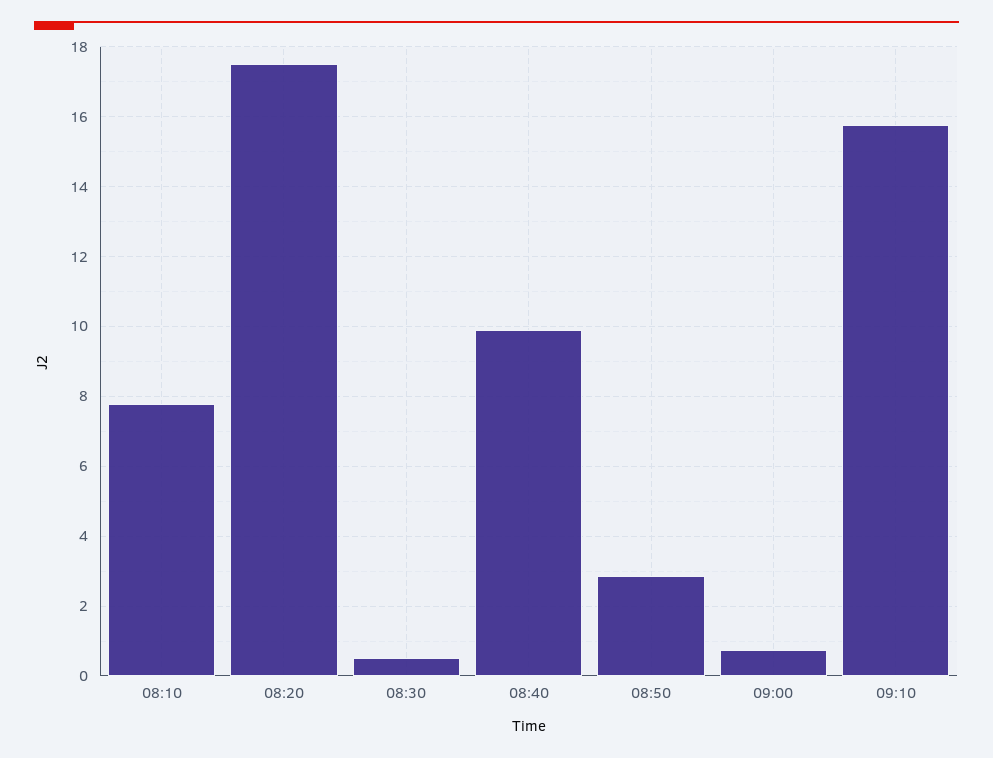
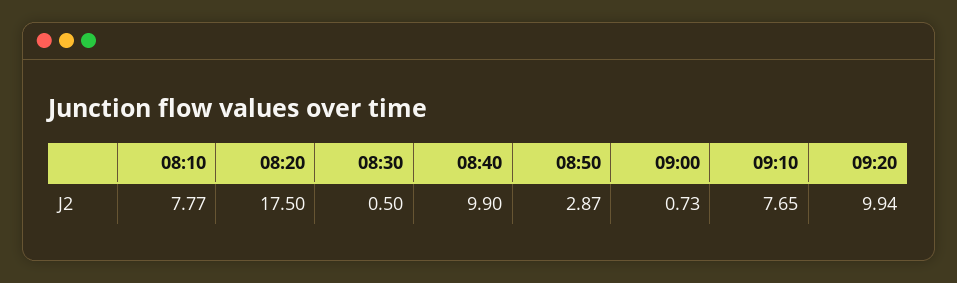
09:10: 15.8 -> 7.65
09:20: none -> 9.94

